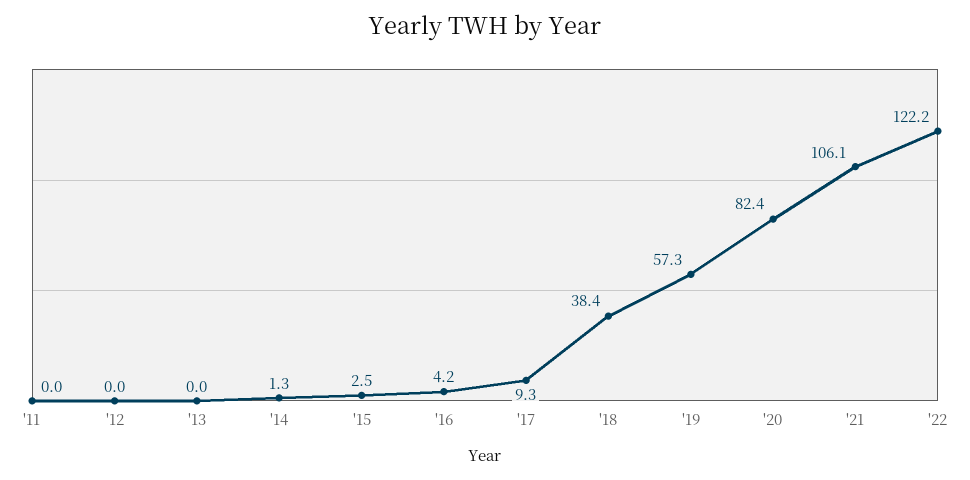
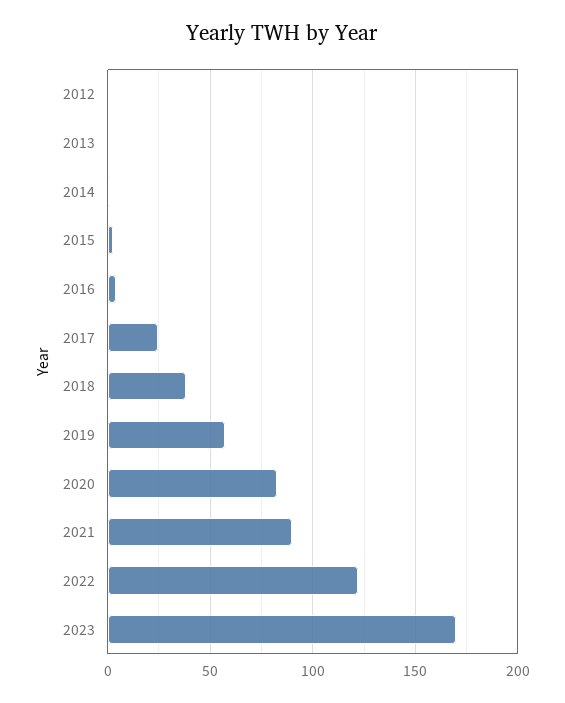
'11: 0 -> none
'17: 9.3 -> 25
'21: 106.1 -> 90
2023: none -> 170

